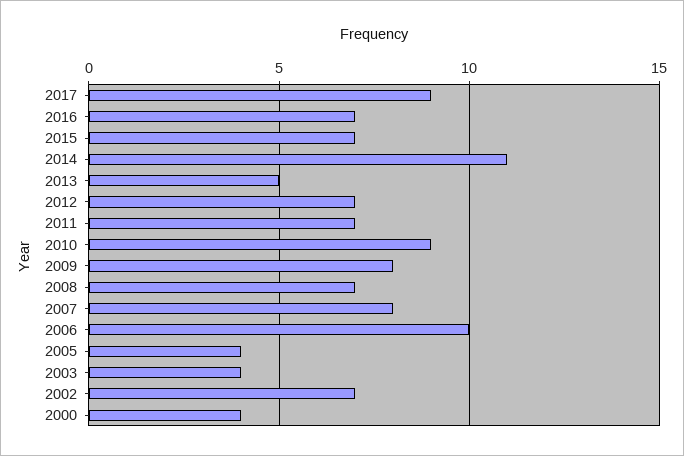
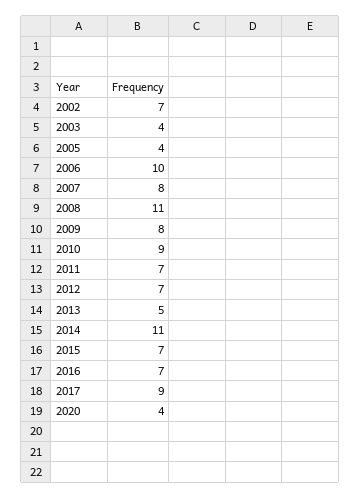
2008: 7 -> 11
2000: 4 -> none
2020: none -> 4

